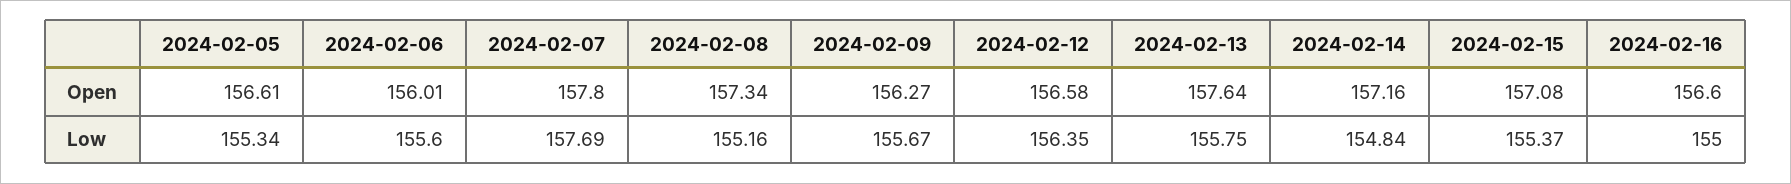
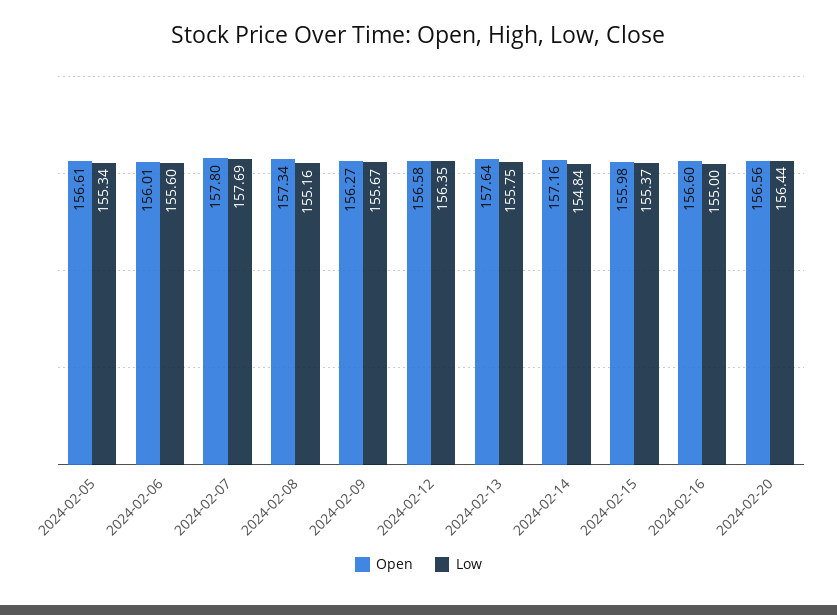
Open, 2024-02-15: 157.08 -> 155.98
Open, 2024-02-20: none -> 156.56
Low, 2024-02-20: none -> 156.44

